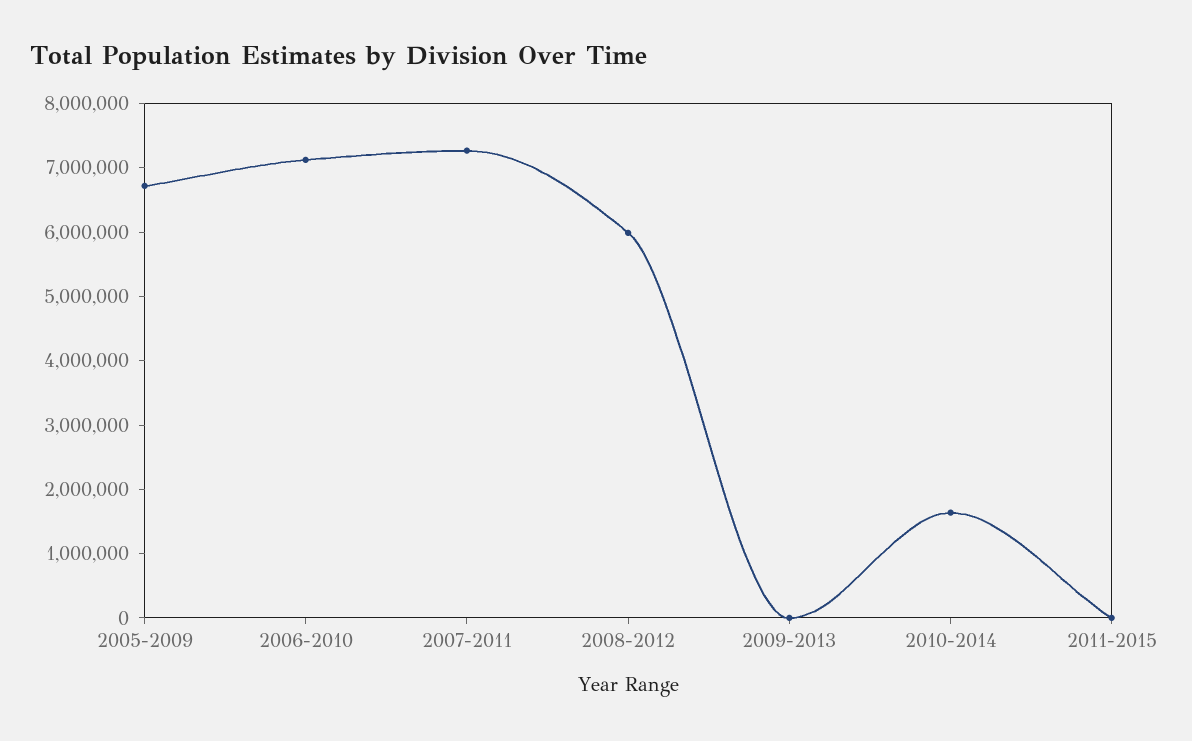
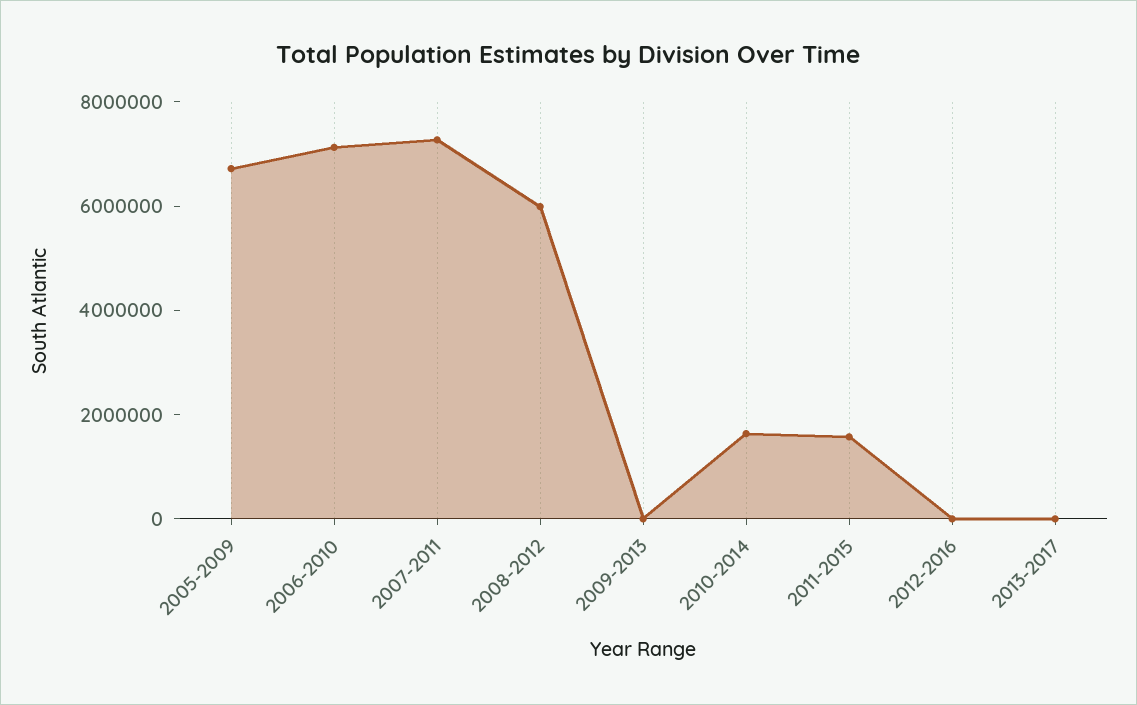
2011-2015: 0 -> 1500000
2012-2016: none -> 0
2013-2017: none -> 0

